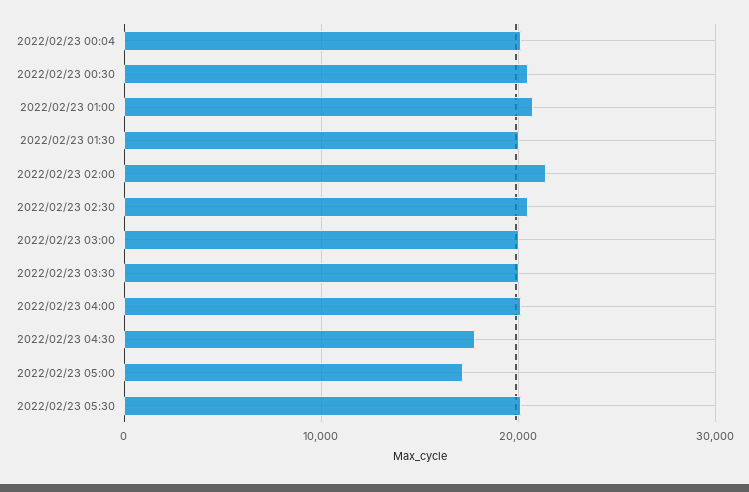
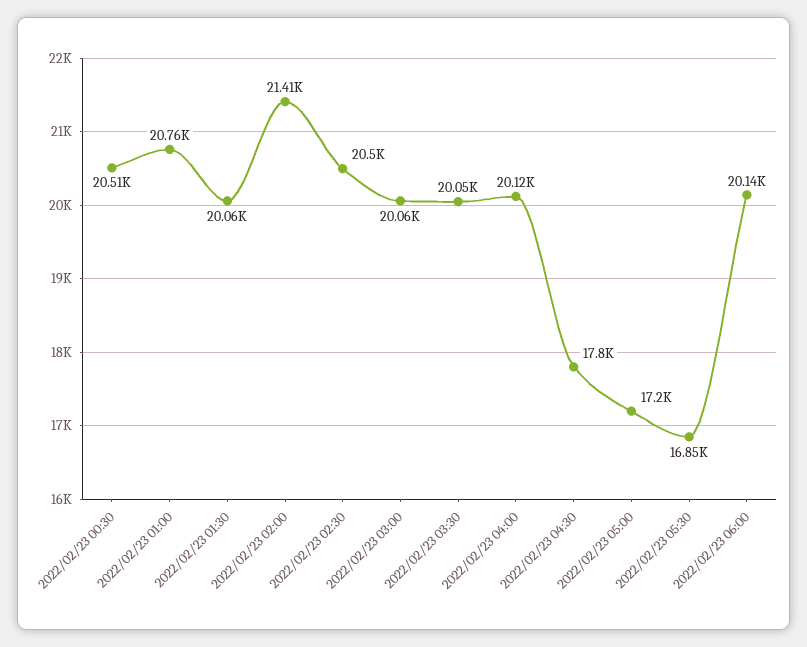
2022/02/23 00:04: 20000 -> none
2022/02/23 05:30: 20000 -> 16850
2022/02/23 06:00: none -> 20140

